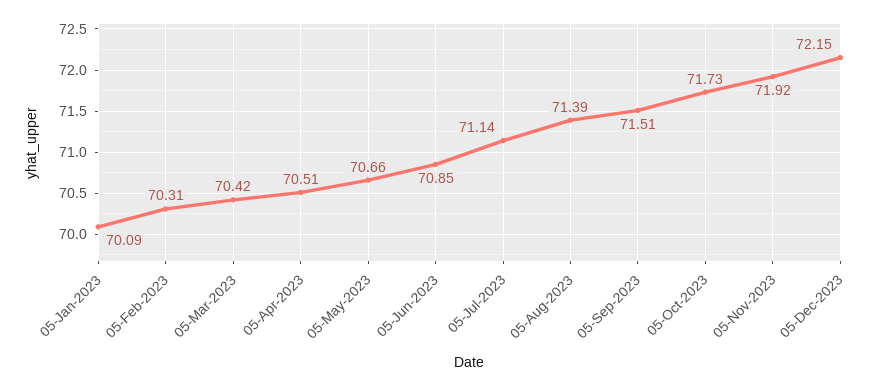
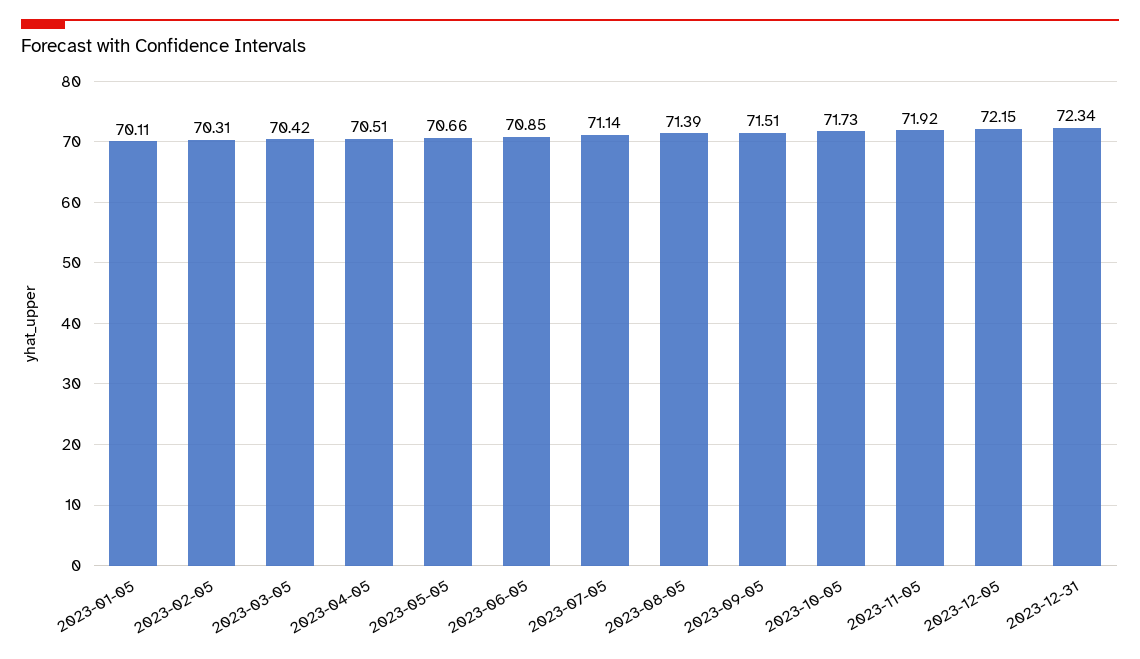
05-Jan-2023: 70.09 -> 70.11
2023-12-31: none -> 72.34

